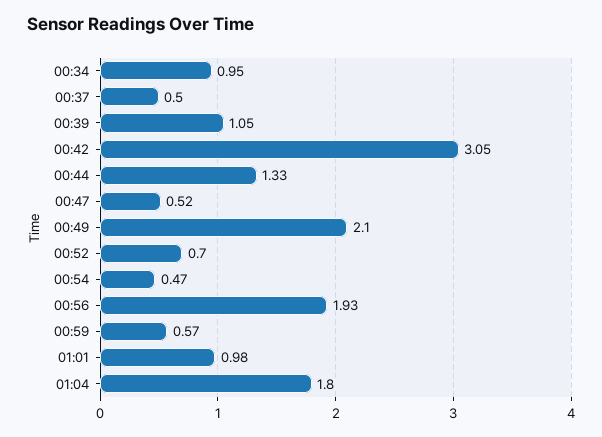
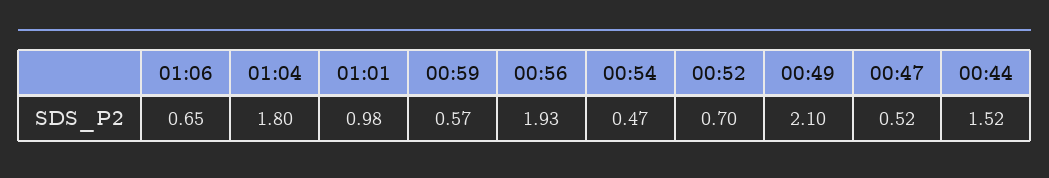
00:34: 0.95 -> none
00:37: 0.5 -> none
00:39: 1.05 -> none
00:42: 3.05 -> none
00:44: 1.33 -> 1.52
01:06: none -> 0.65

